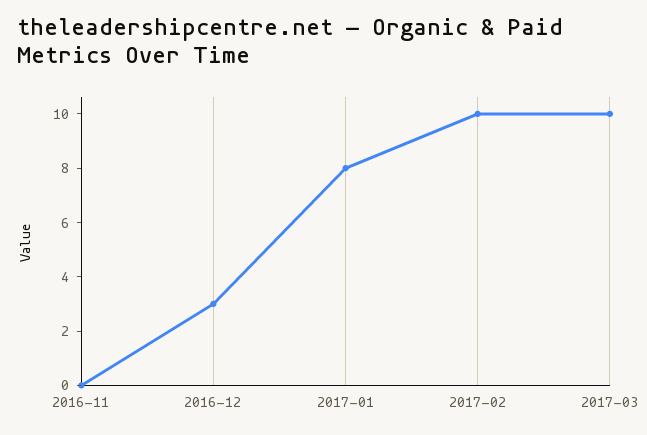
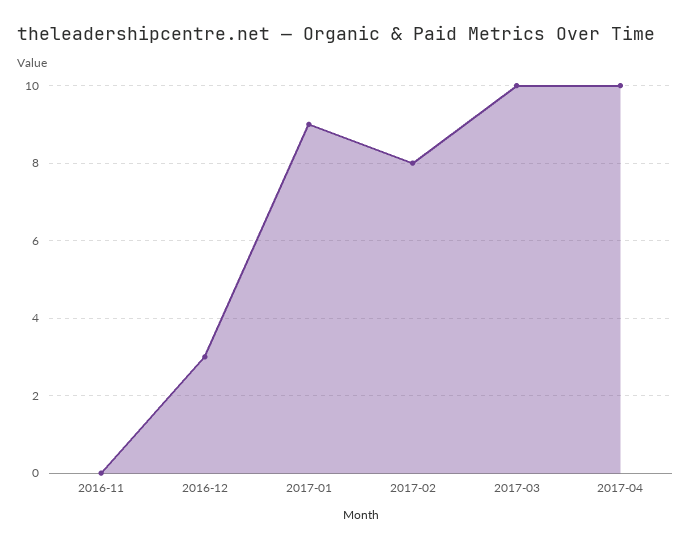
2017-01: 8 -> 9
2017-02: 10 -> 8
2017-04: none -> 10

